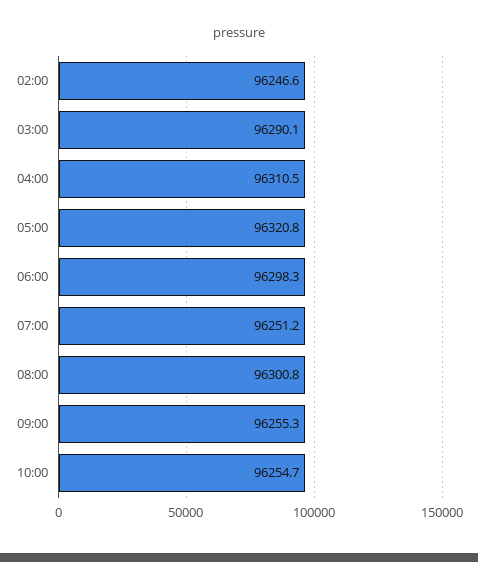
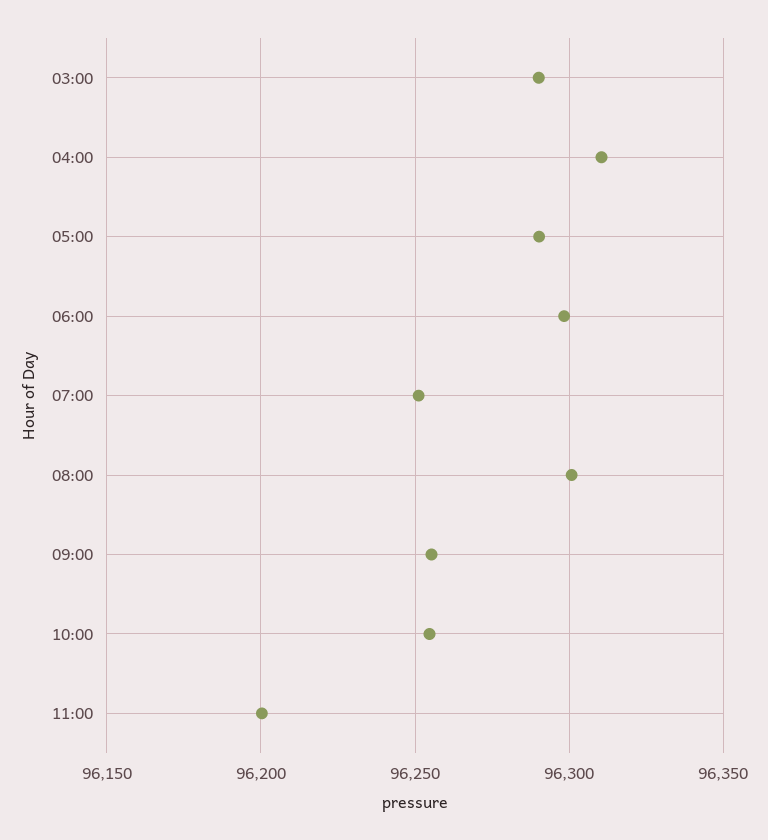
02:00: 96246.6 -> none
05:00: 96320.8 -> 96290
11:00: none -> 96200

